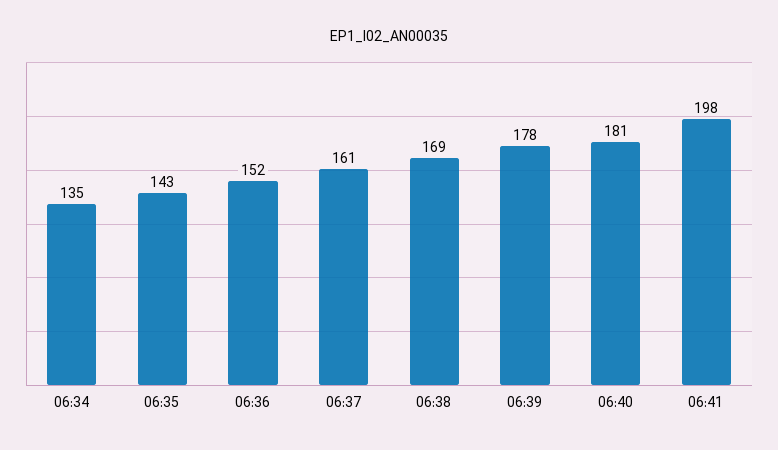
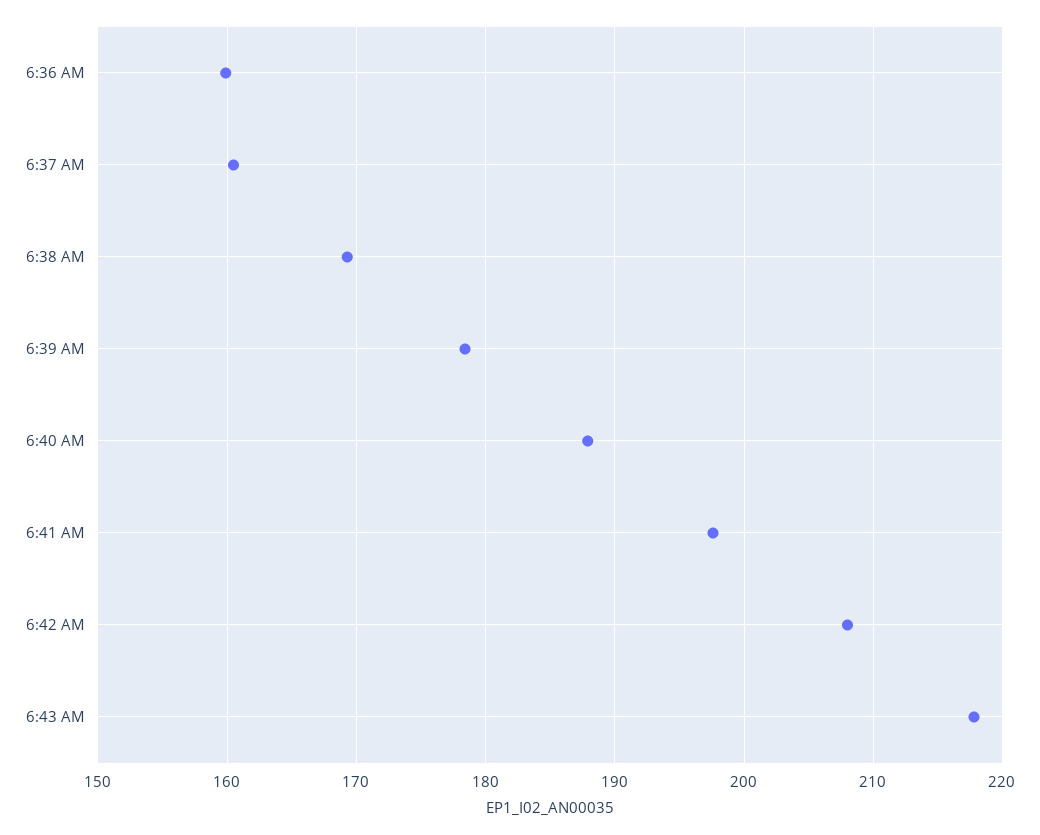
06:34: 135 -> none
06:35: 143 -> none
06:36: 152 -> 160
06:40: 181 -> 188
6:42 AM: none -> 208
6:43 AM: none -> 218

